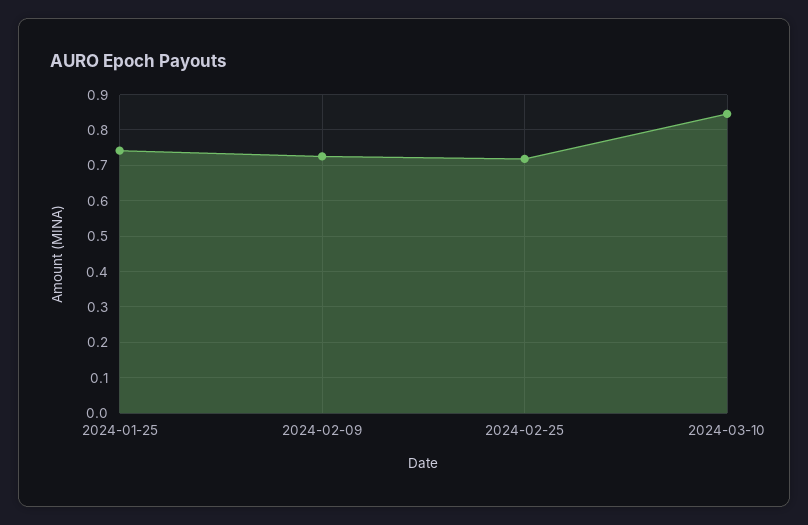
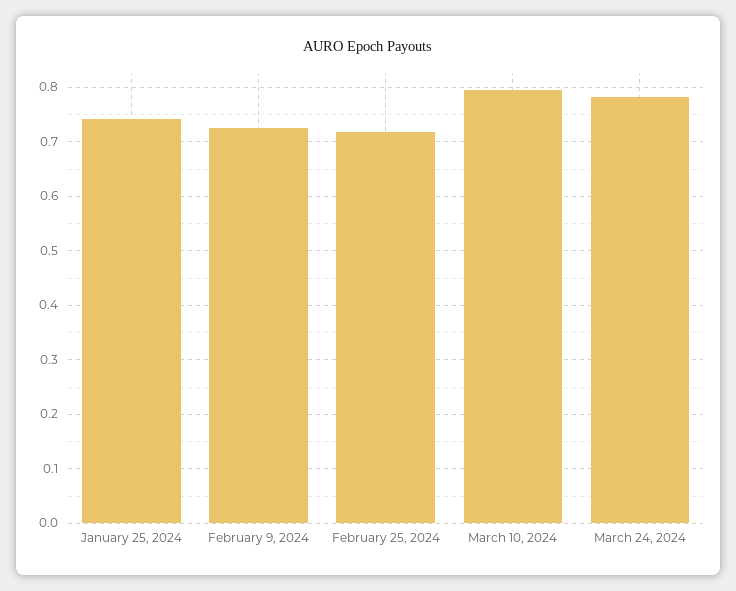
2024-03-10: 0.84 -> 0.8
March 24, 2024: none -> 0.78

